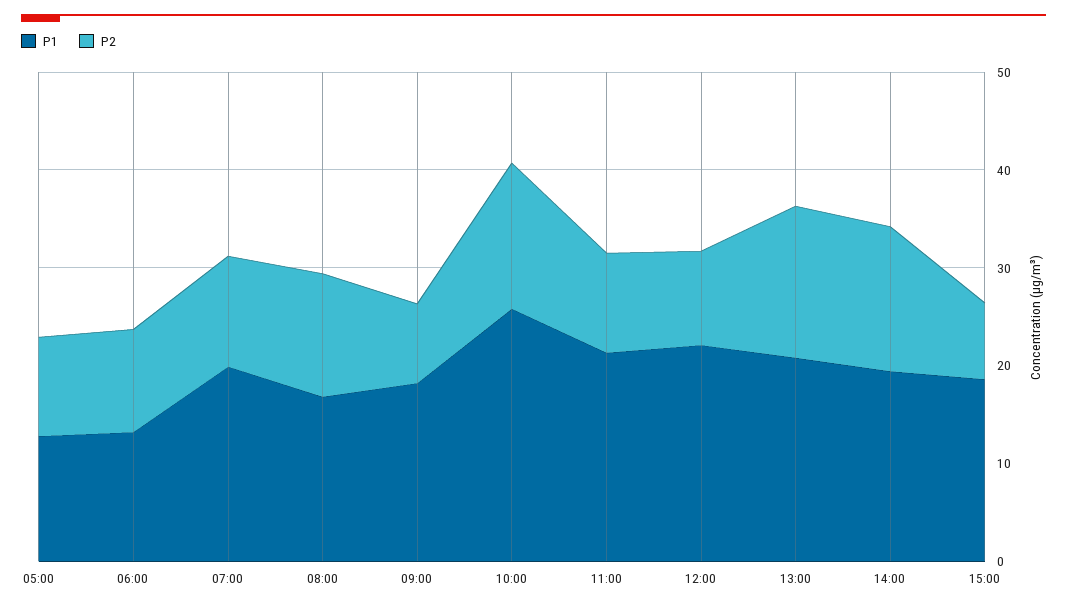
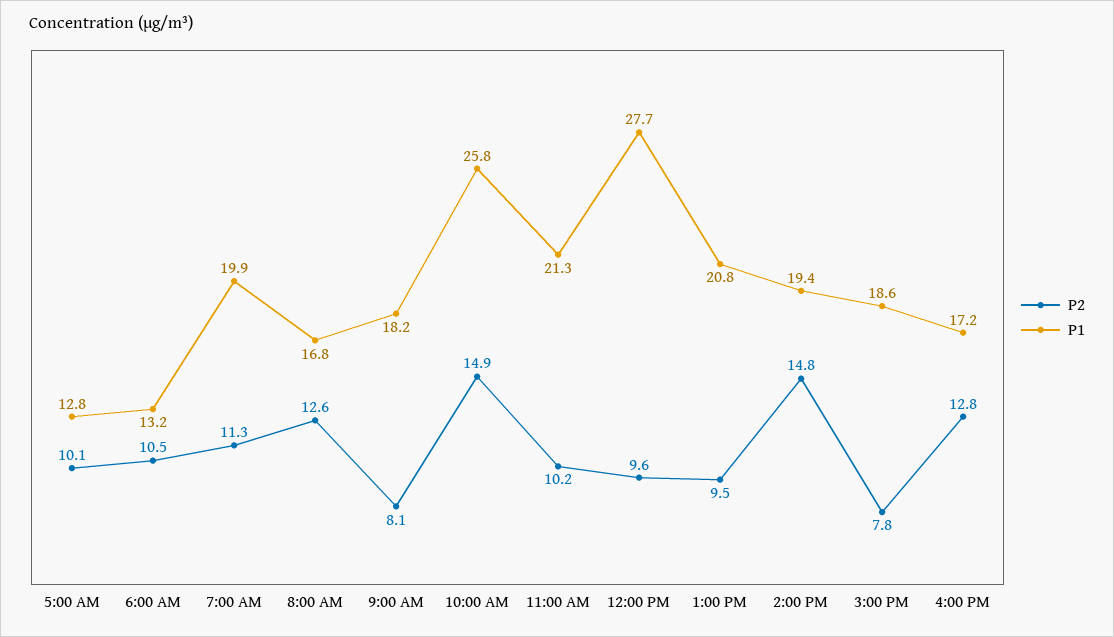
P1, 12:00: 22 -> 27.7
P2, 13:00: 16 -> 9.5
P2, 4:00 PM: none -> 12.8
P1, 4:00 PM: none -> 17.2

